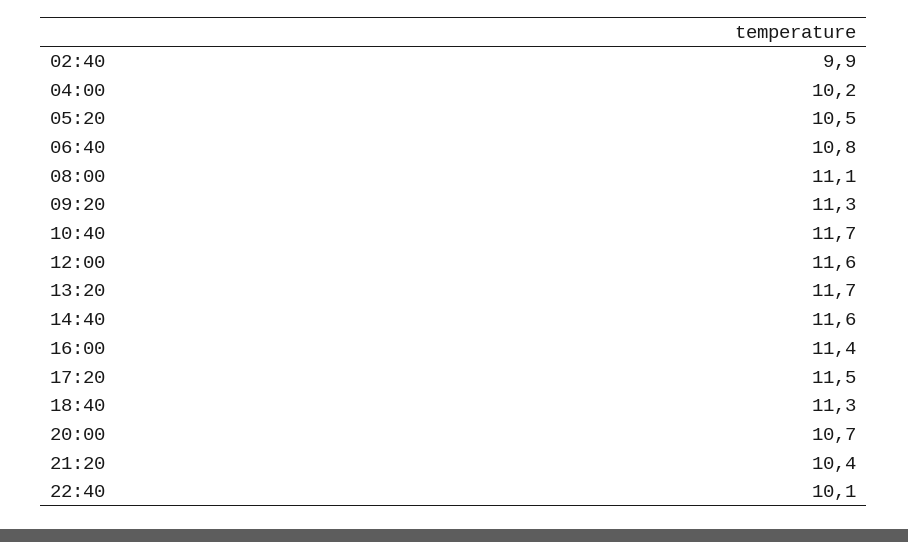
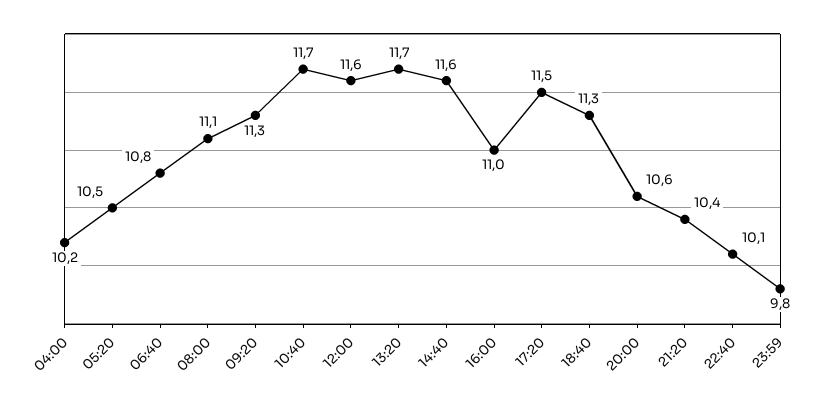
02:40: 9.9 -> none
16:00: 11.4 -> 11
20:00: 10.7 -> 10.6
23:59: none -> 9.8

